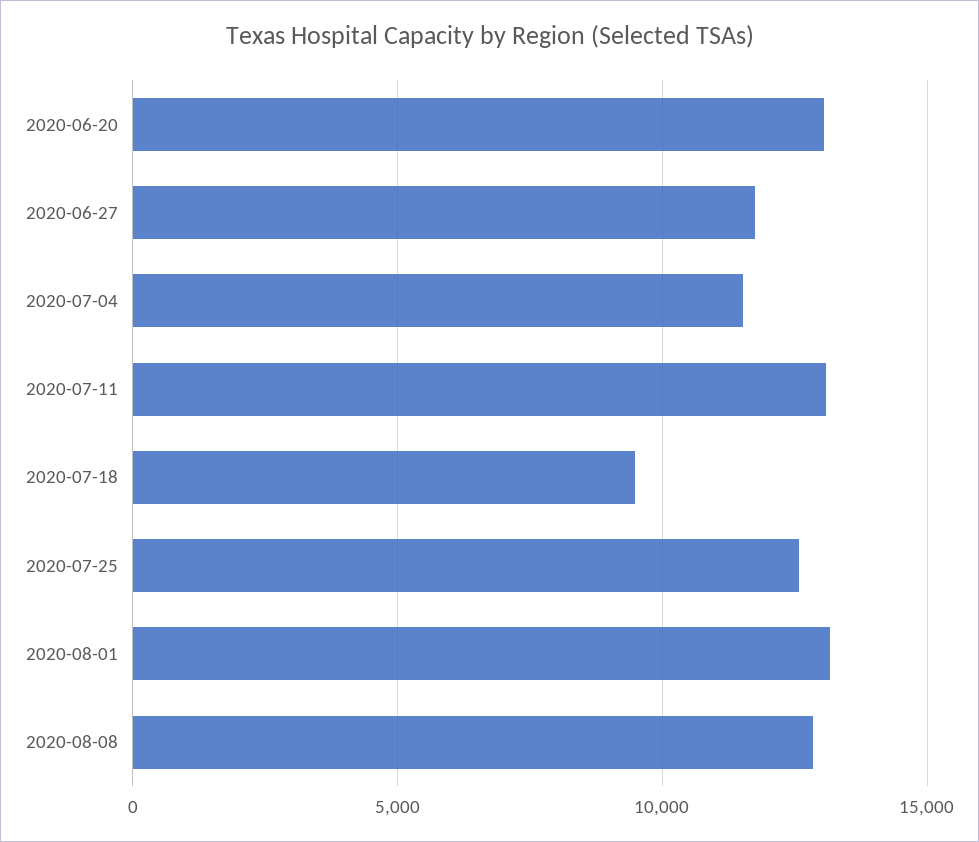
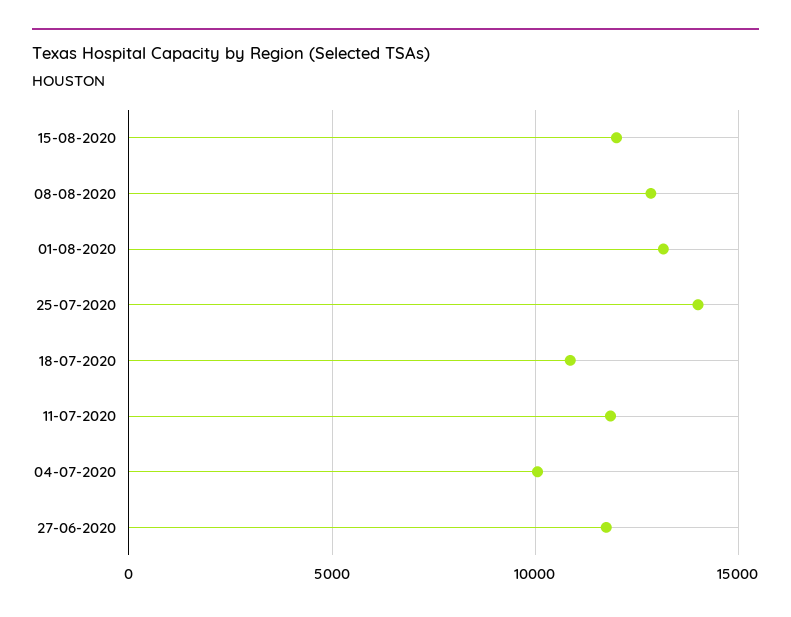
2020-06-20: 13000 -> none
2020-07-04: 11500 -> 10000
2020-07-11: 13000 -> 12000
2020-07-18: 9500 -> 11000
2020-07-25: 12500 -> 14000
15-08-2020: none -> 12000

